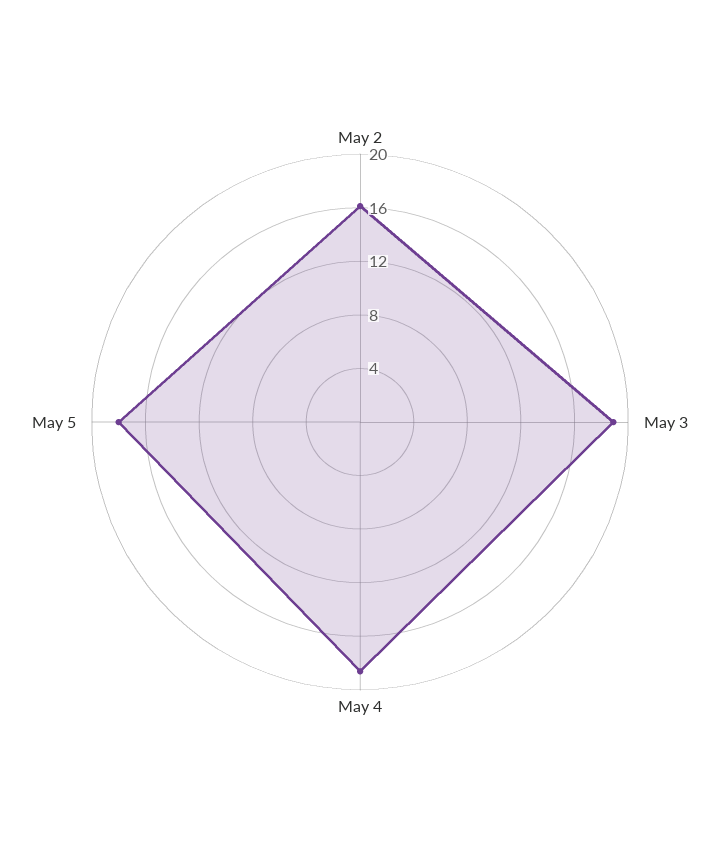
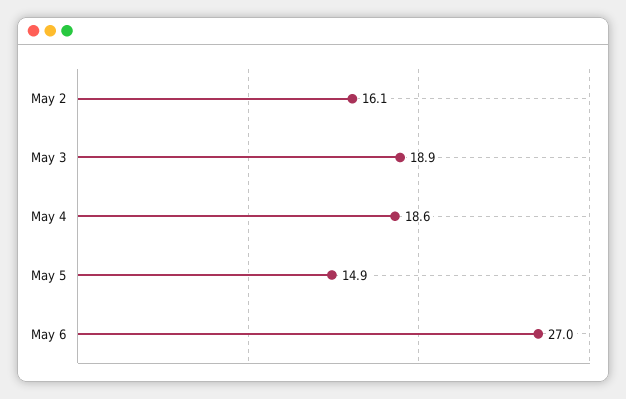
May 5: 18 -> 14.9
May 6: none -> 27

